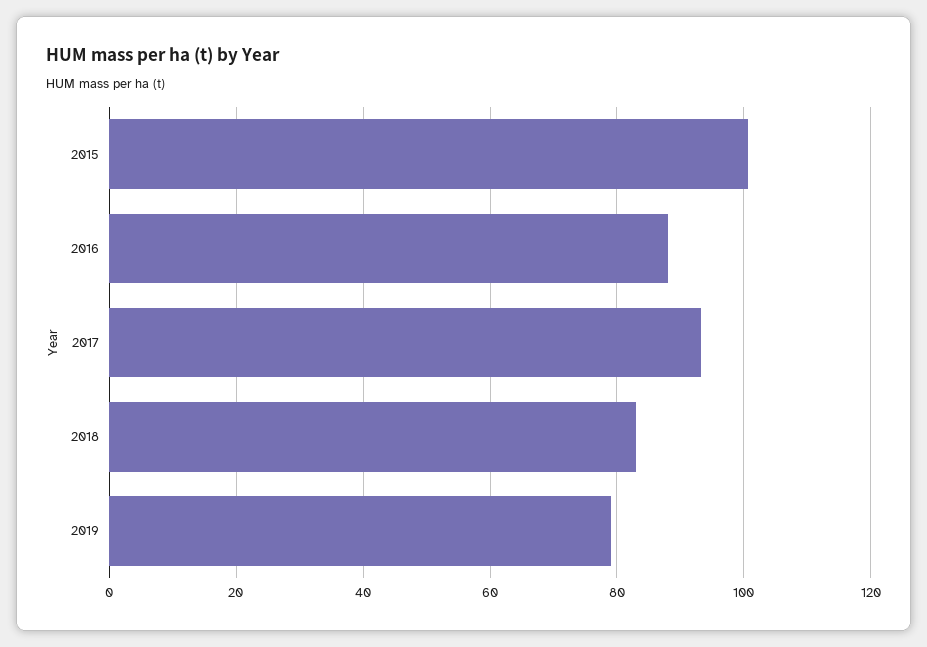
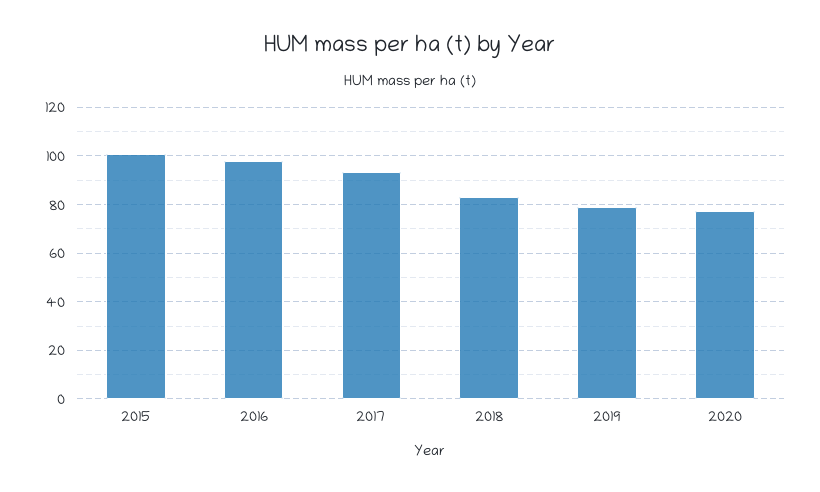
2016: 88 -> 97.5
2020: none -> 77.5

